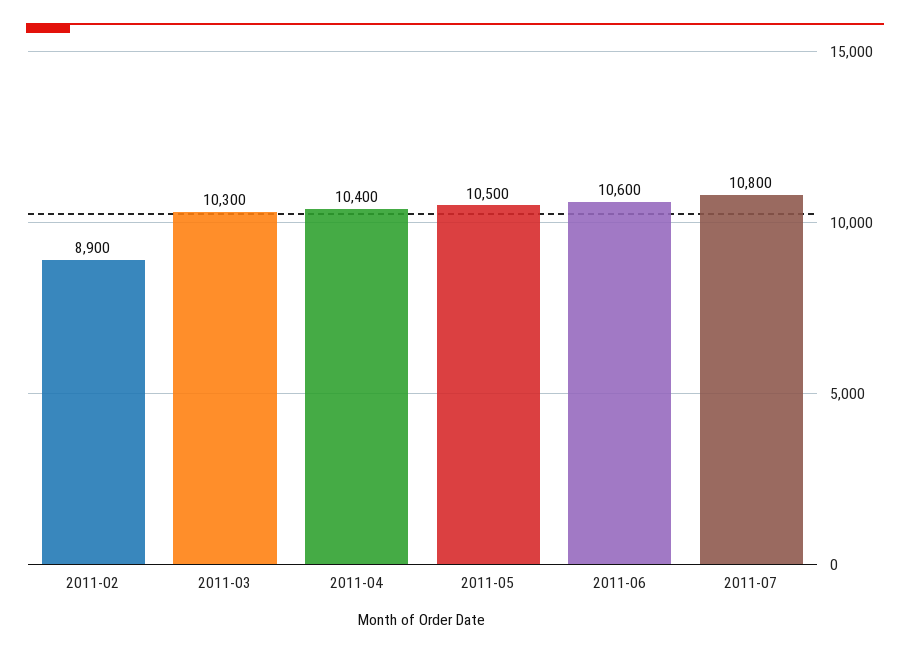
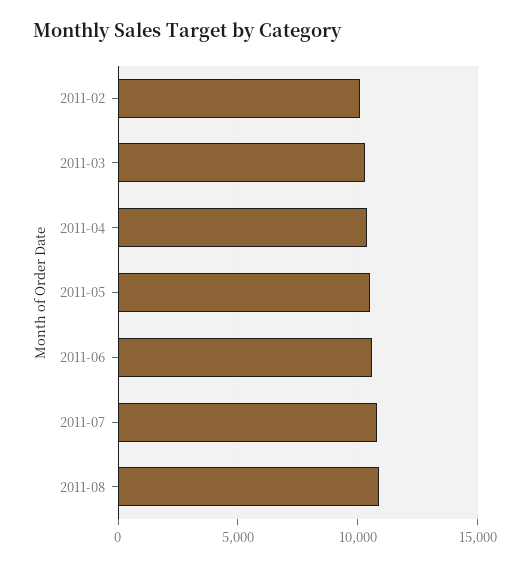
2011-02: 8900 -> 10000
2011-08: none -> 11000

